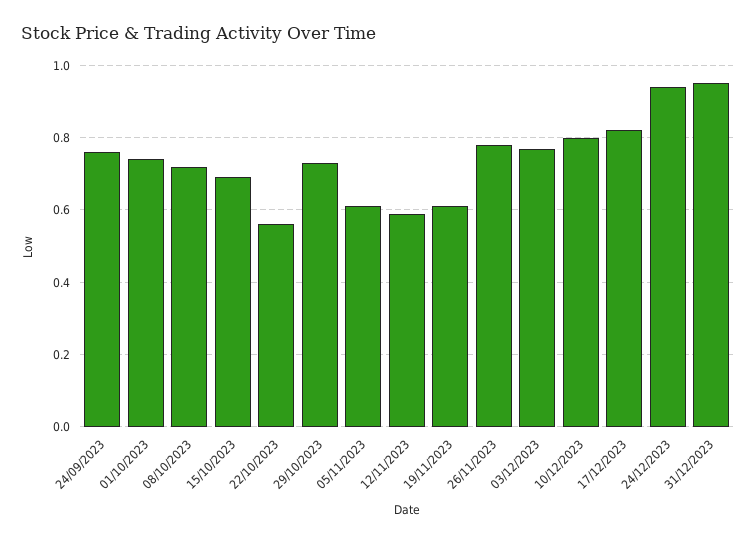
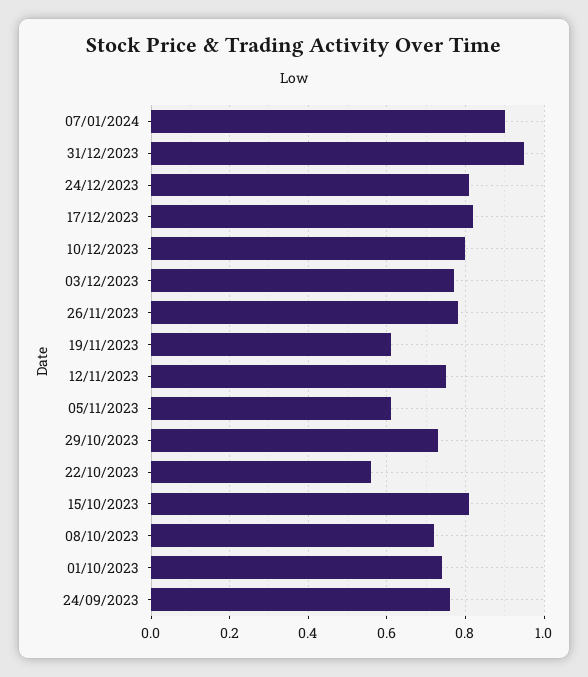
15/10/2023: 0.7 -> 0.8
12/11/2023: 0.6 -> 0.75
24/12/2023: 0.95 -> 0.8
07/01/2024: none -> 0.9

